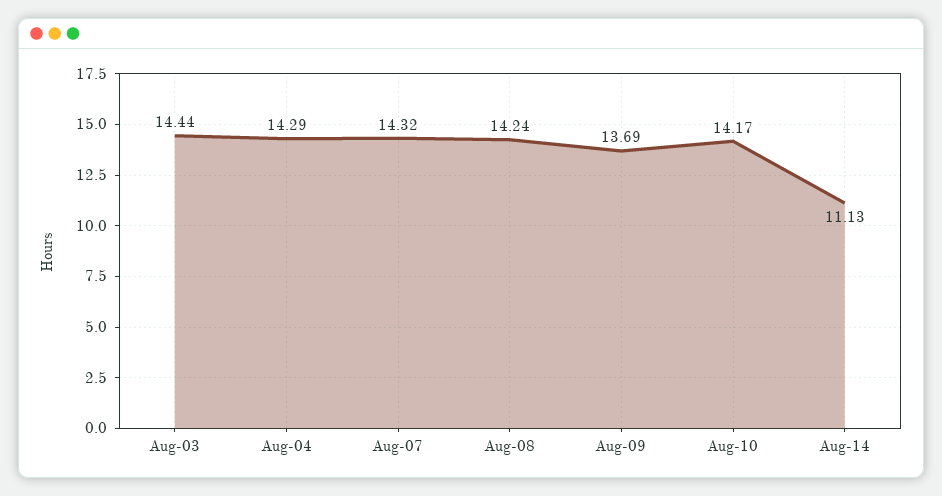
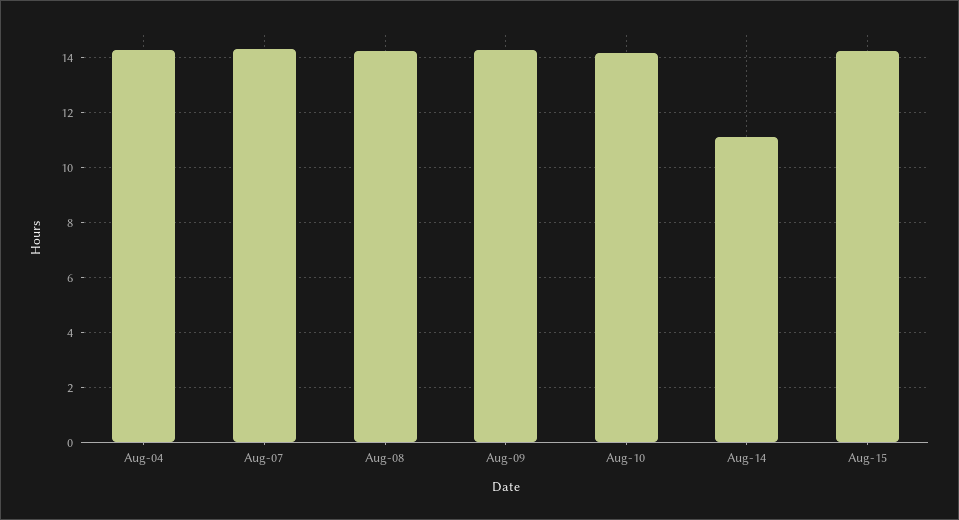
Aug-03: 14.44 -> none
Aug-09: 13.69 -> 14.25
Aug-15: none -> 14.25

